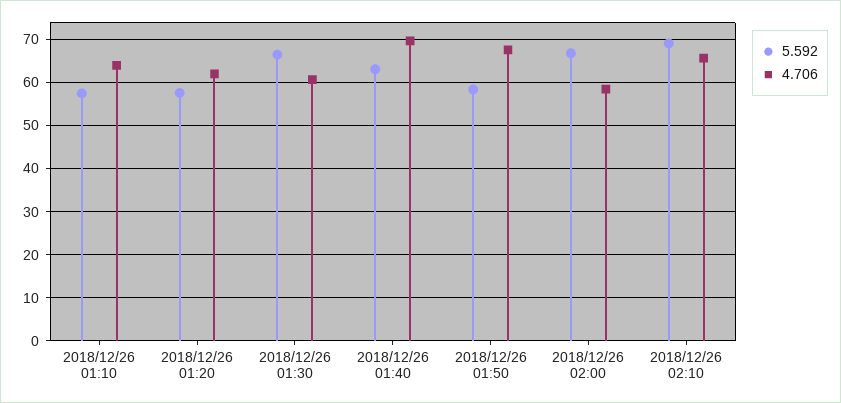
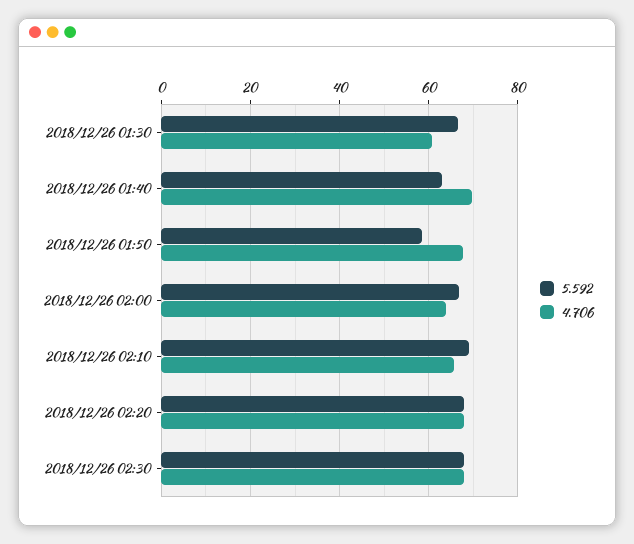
5.592, 2018/12/26 01:10: 58 -> none
4.706, 2018/12/26 01:10: 64 -> none
5.592, 2018/12/26 01:20: 58 -> none
4.706, 2018/12/26 01:20: 62 -> none
4.706, 2018/12/26 02:00: 58 -> 64
5.592, 2018/12/26 02:20: none -> 68
4.706, 2018/12/26 02:20: none -> 68
5.592, 2018/12/26 02:30: none -> 68
4.706, 2018/12/26 02:30: none -> 68

